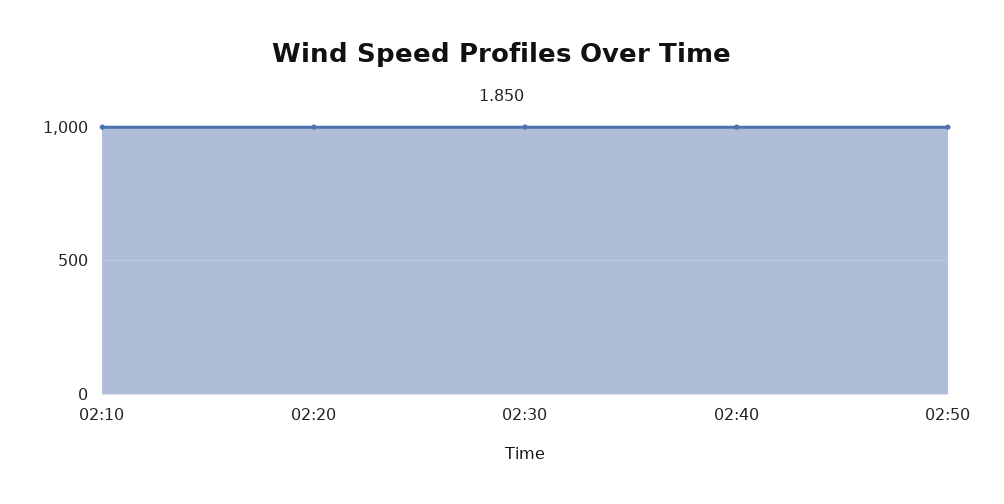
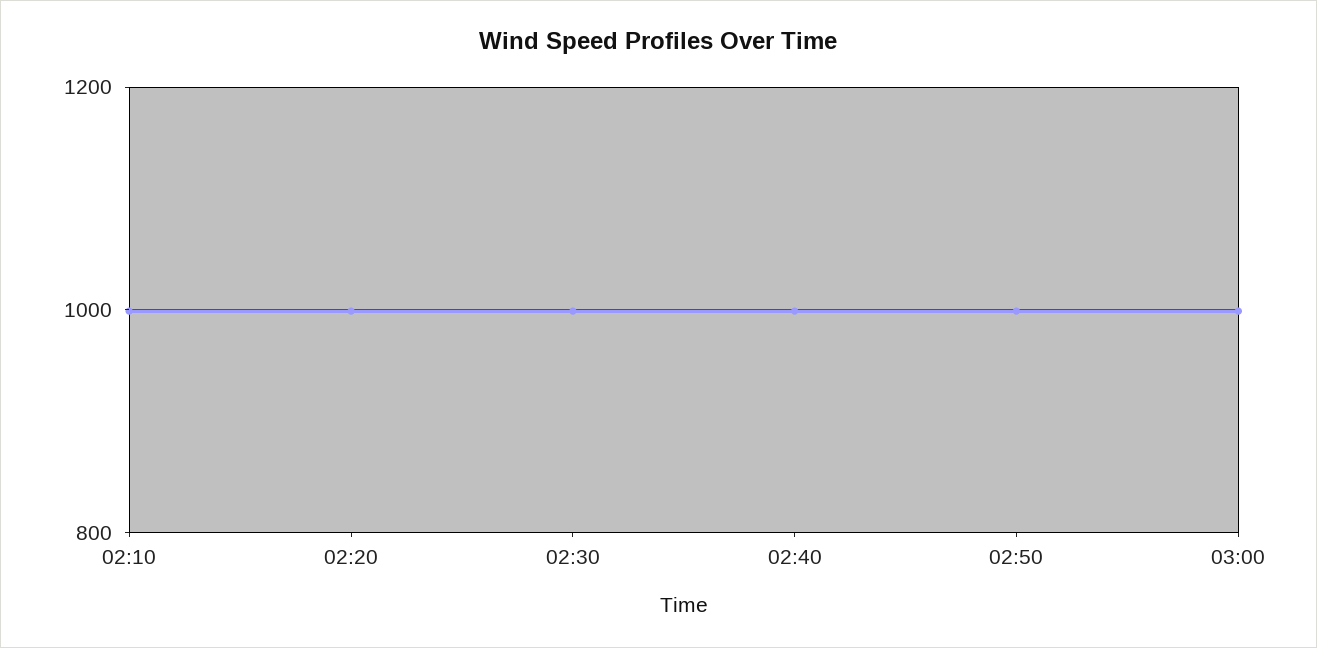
03:00: none -> 1000

